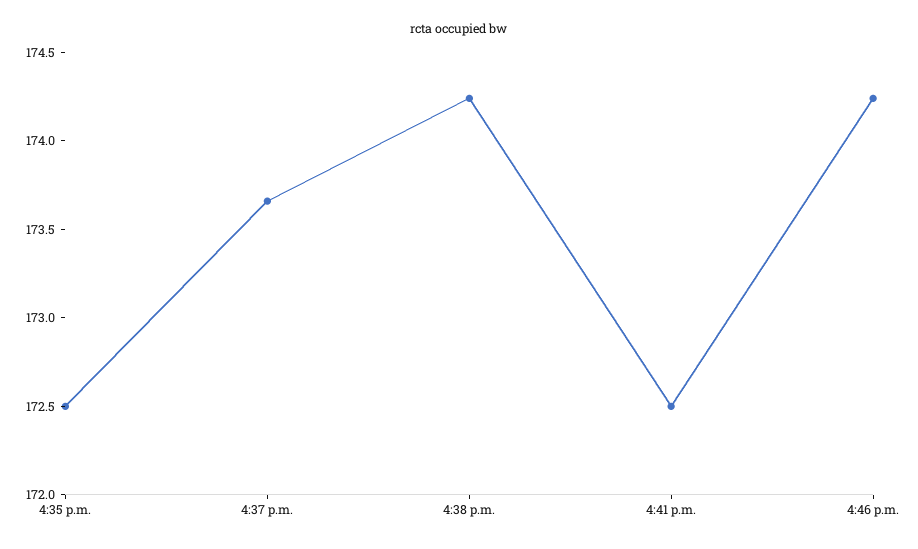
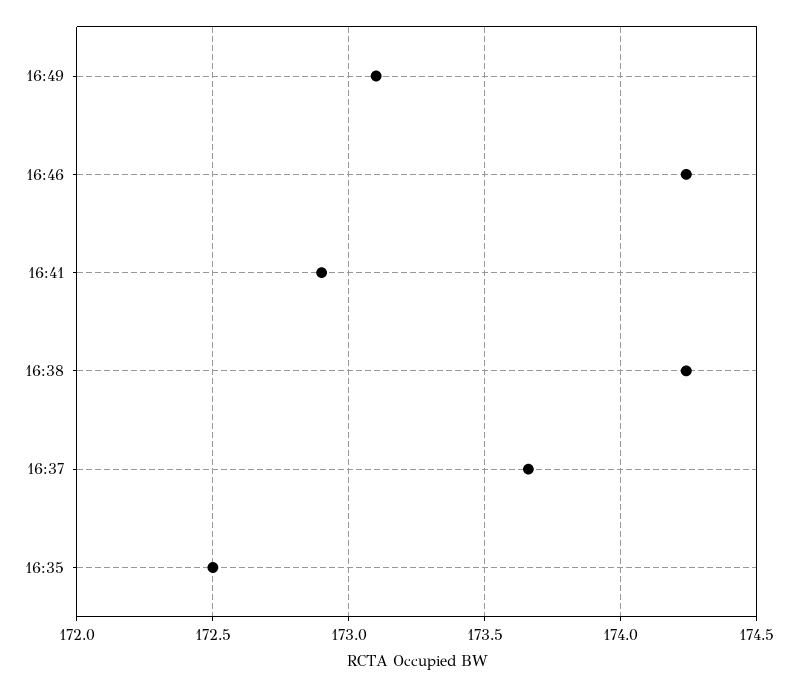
4:41 p.m.: 172.5 -> 172.9
16:49: none -> 173.1

